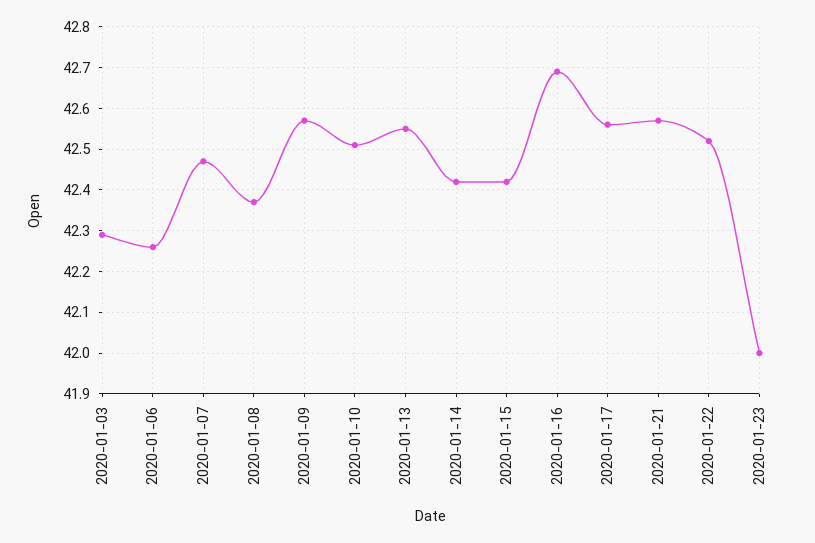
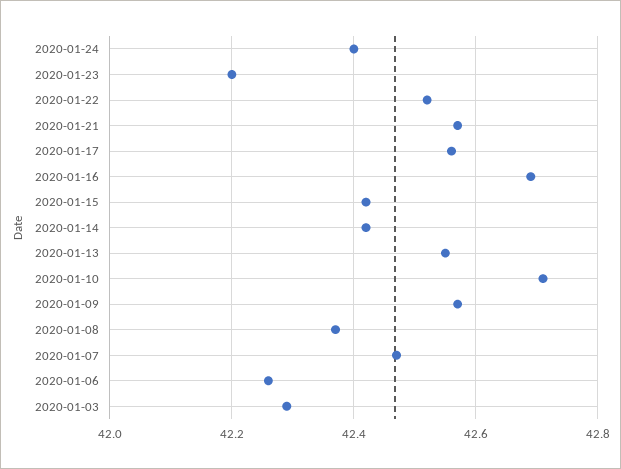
2020-01-10: 42.5 -> 42.7
2020-01-23: 42 -> 42.2
2020-01-24: none -> 42.4

